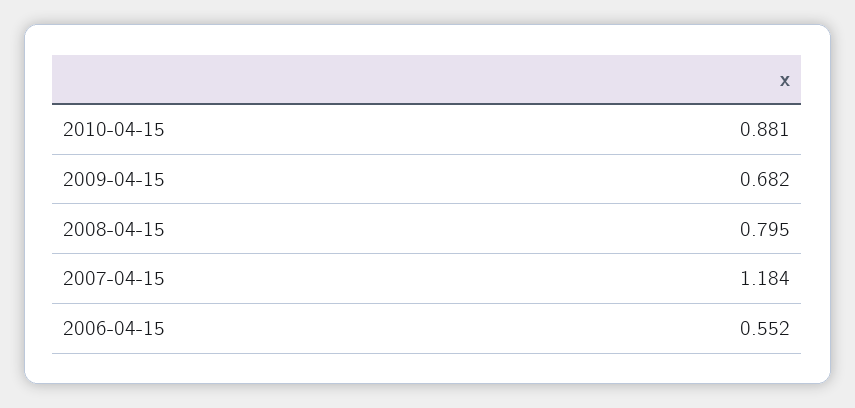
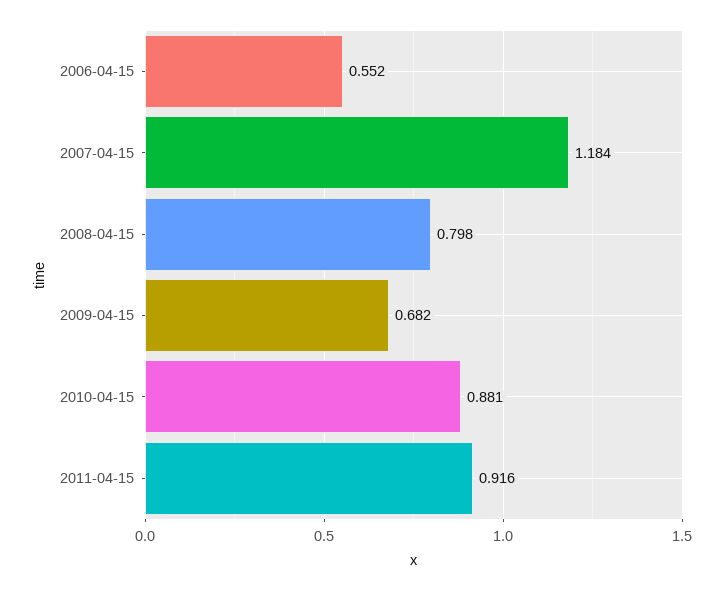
2008-04-15: 0.795 -> 0.798
2011-04-15: none -> 0.916

